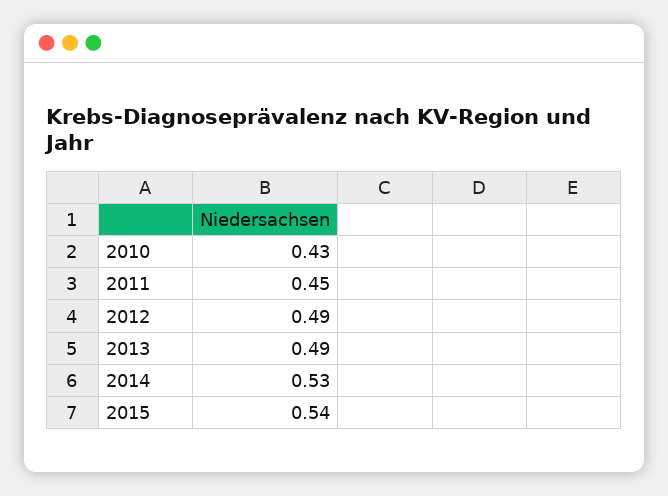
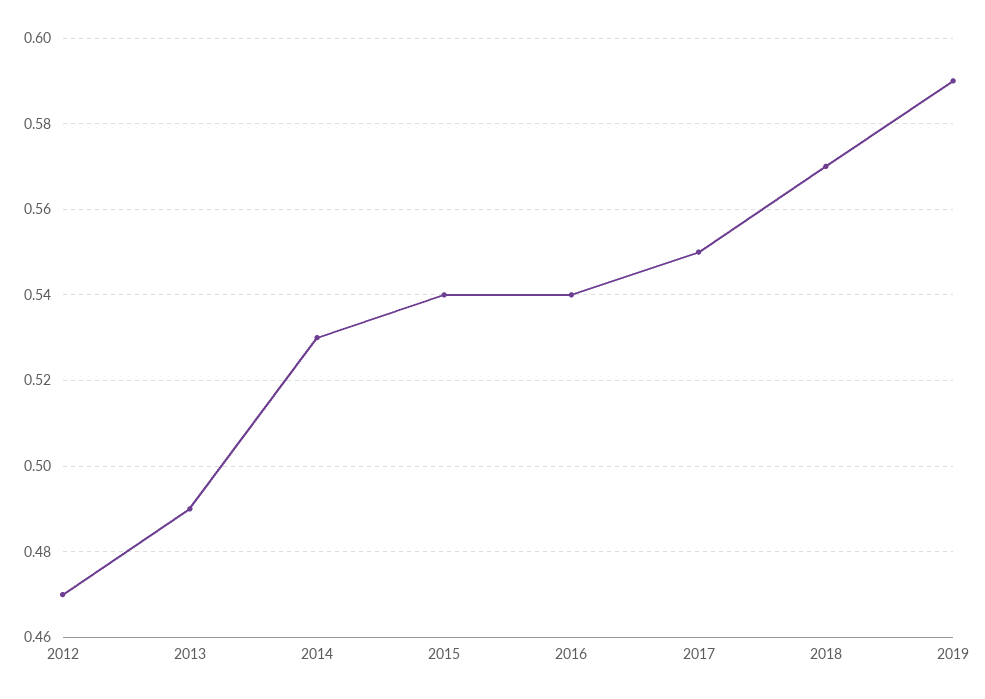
2010: 0.43 -> none
2011: 0.45 -> none
2012: 0.49 -> 0.47
2016: none -> 0.54
2017: none -> 0.55
2018: none -> 0.57
2019: none -> 0.59

